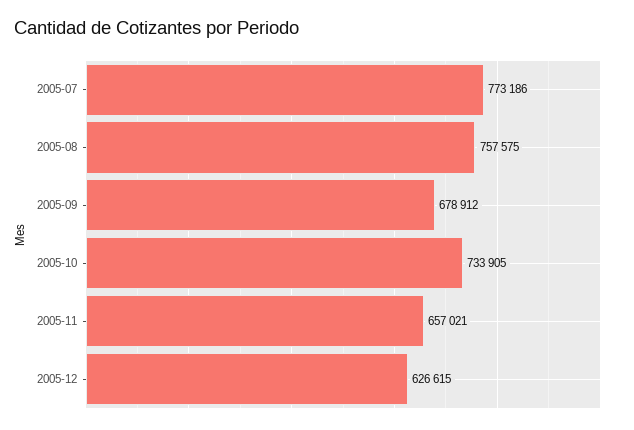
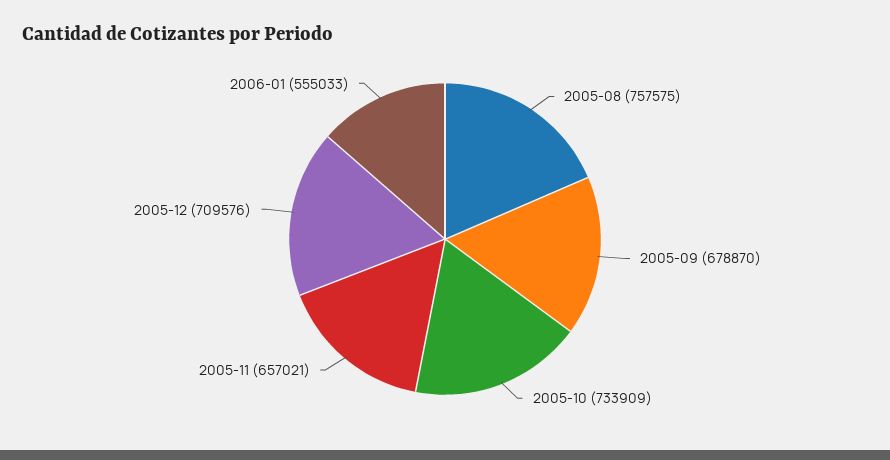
2005-07: 773186 -> none
2005-09: 678912 -> 678870
2005-10: 733905 -> 733909
2005-12: 626615 -> 709576
2006-01: none -> 555033

